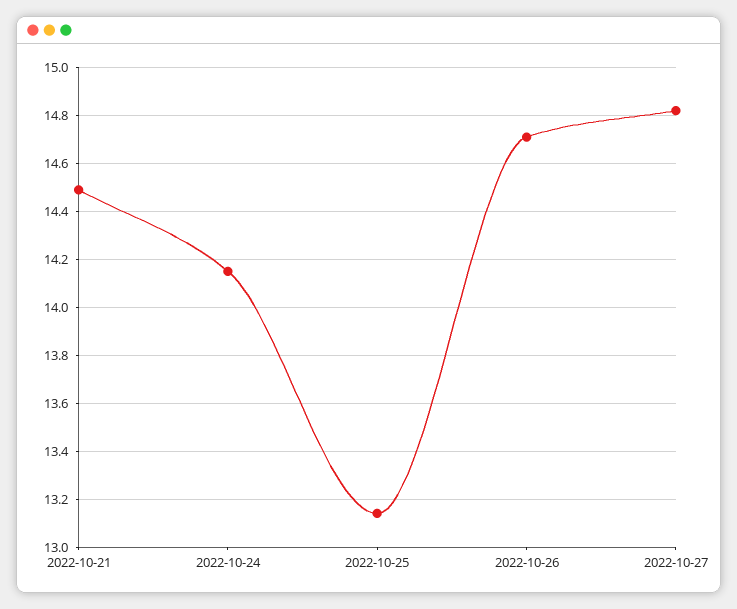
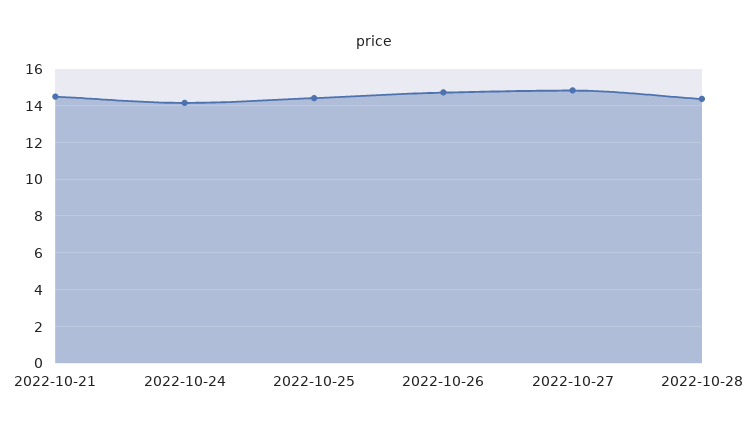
2022-10-25: 13.15 -> 14.5
2022-10-28: none -> 14.5

